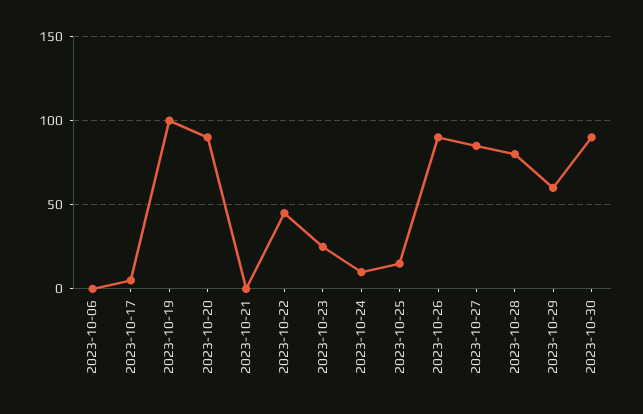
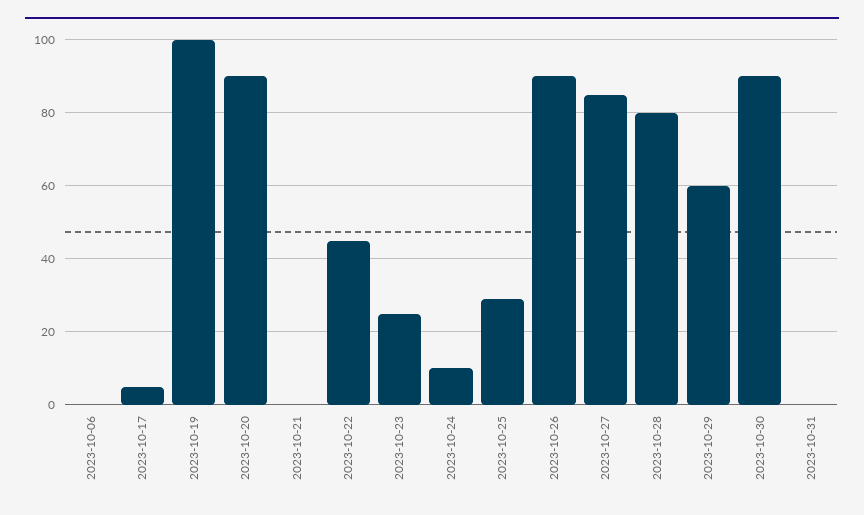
2023-10-25: 15 -> 30
2023-10-31: none -> 0

